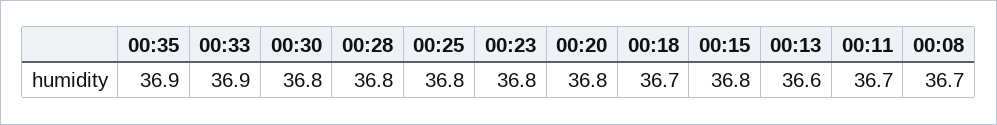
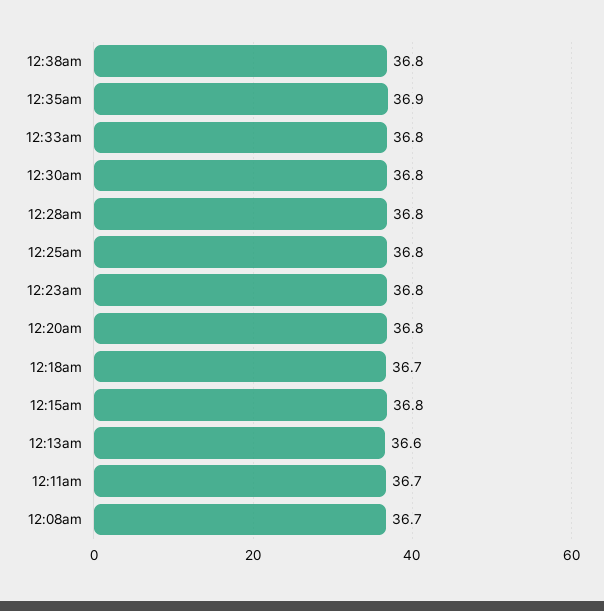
00:33: 36.9 -> 36.8
12:38am: none -> 36.8

